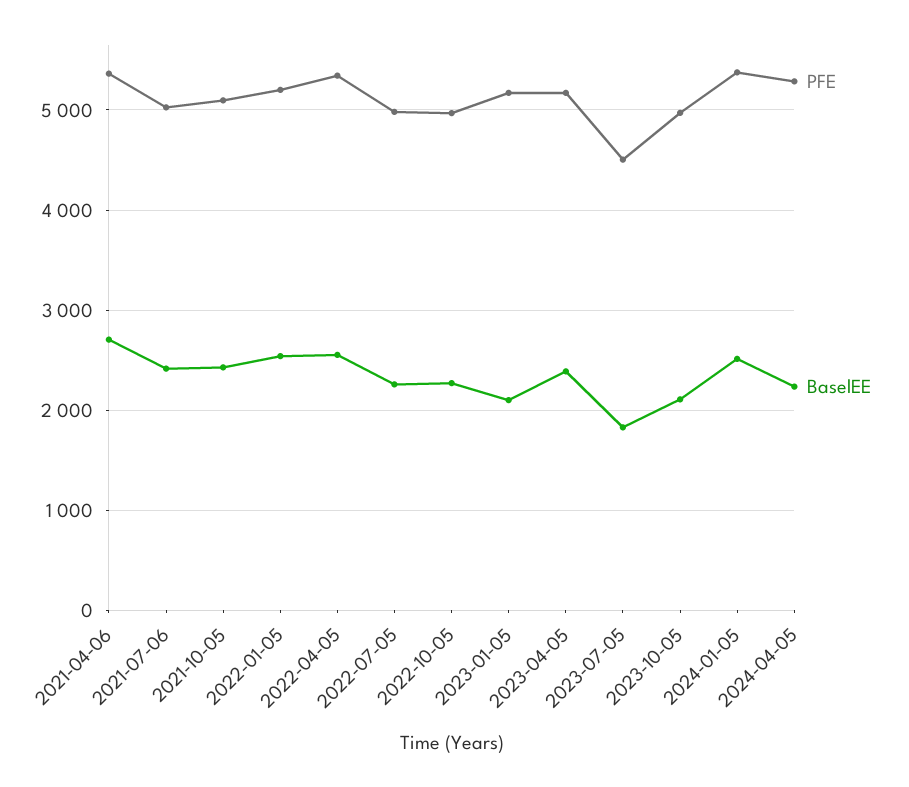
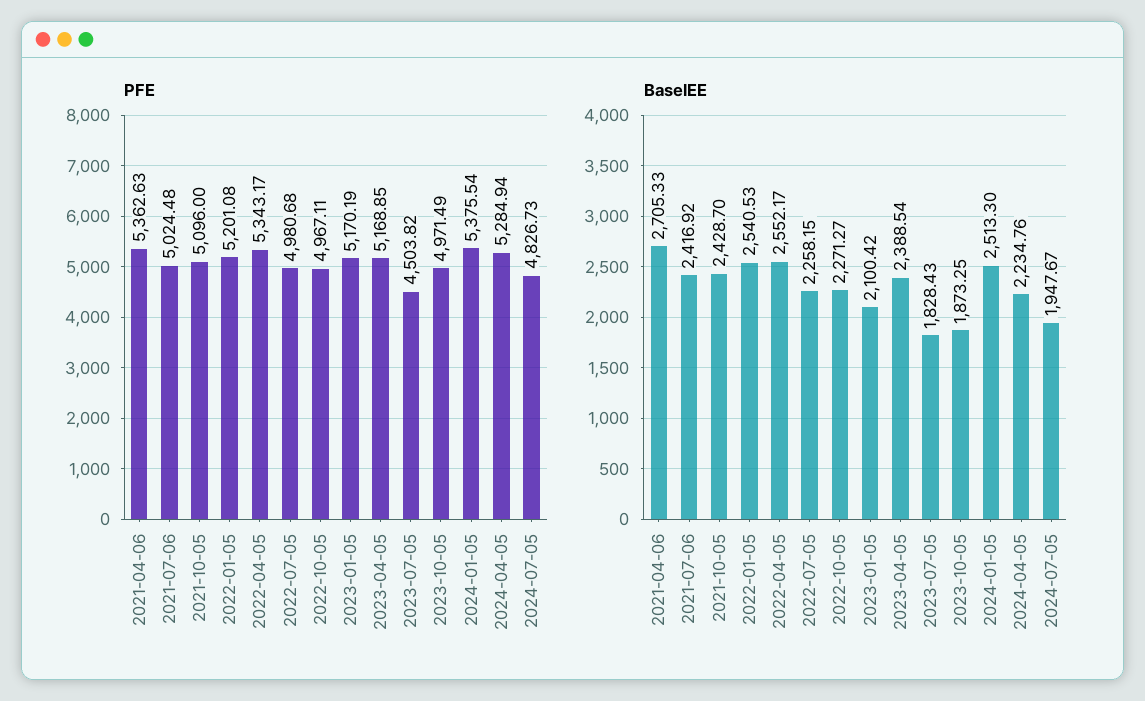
BaselEE, 2023-10-05: 2100 -> 1873.25
PFE, 2024-07-05: none -> 4826.73
BaselEE, 2024-07-05: none -> 1947.67

